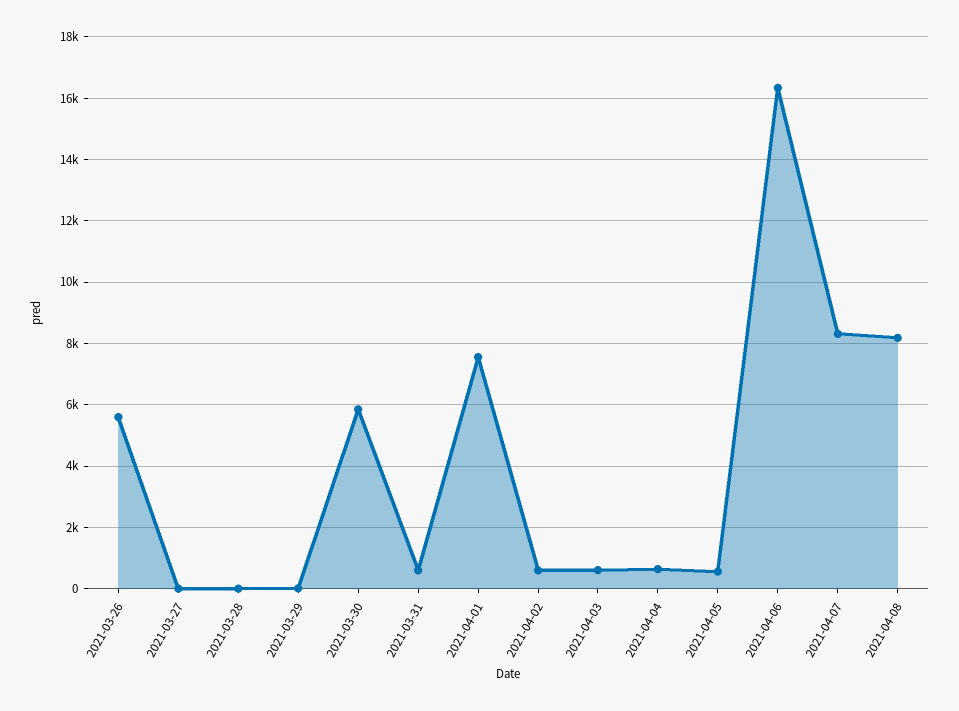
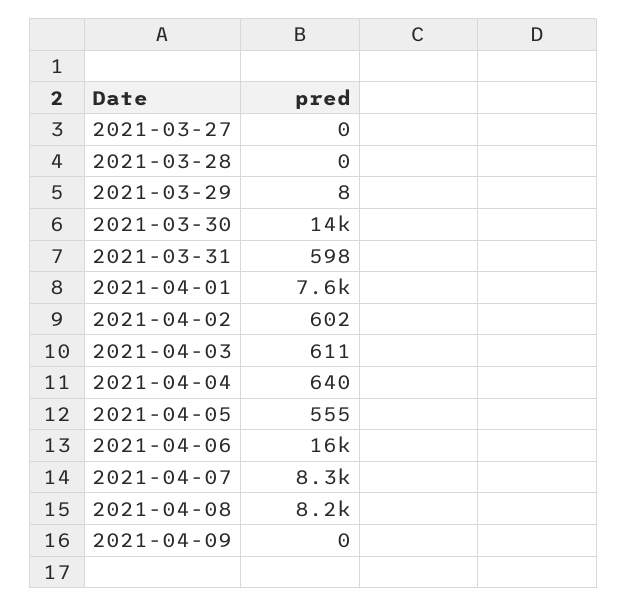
2021-03-26: 5600 -> none
2021-03-30: 5800 -> 14000
2021-04-09: none -> 0

